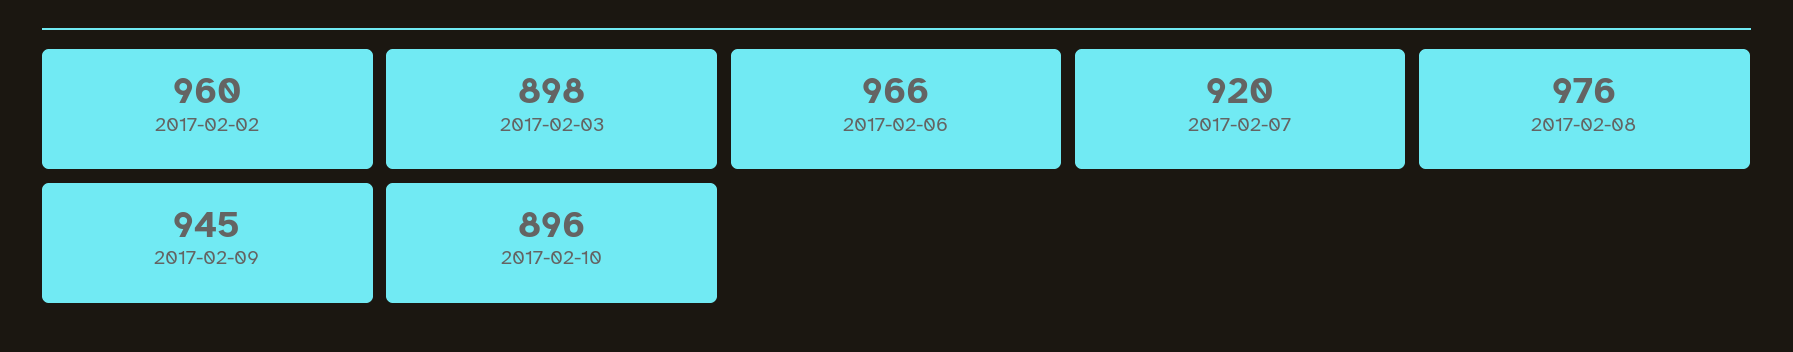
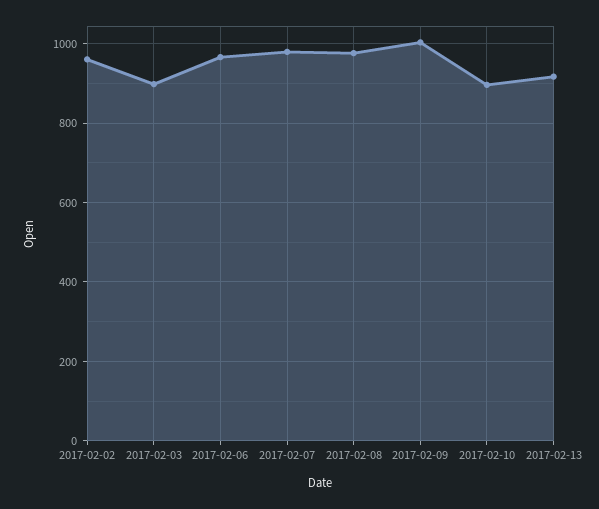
2017-02-07: 920 -> 980
2017-02-09: 945 -> 1000
2017-02-13: none -> 920

